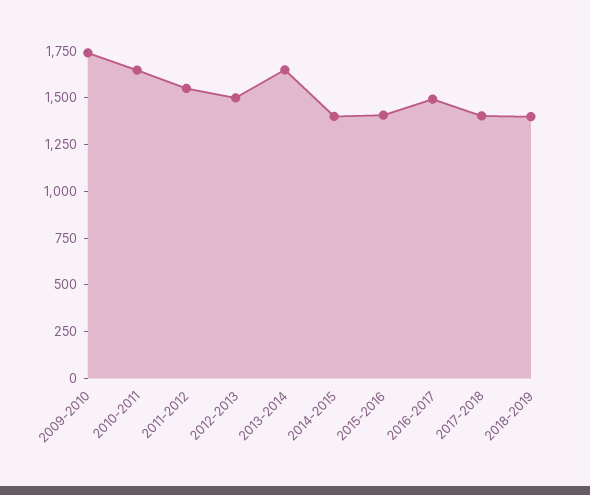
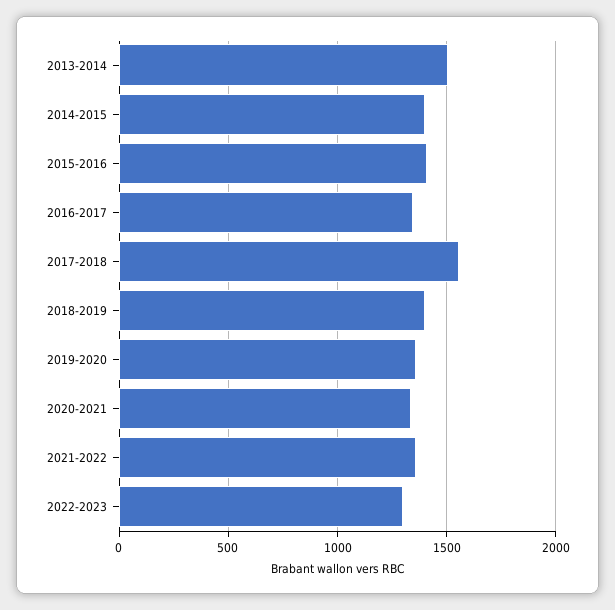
2009-2010: 1750 -> none
2010-2011: 1650 -> none
2011-2012: 1550 -> none
2012-2013: 1500 -> none
2013-2014: 1650 -> 1500
2016-2017: 1500 -> 1350
2017-2018: 1400 -> 1550
2019-2020: none -> 1350
2020-2021: none -> 1350
2021-2022: none -> 1350
2022-2023: none -> 1300

